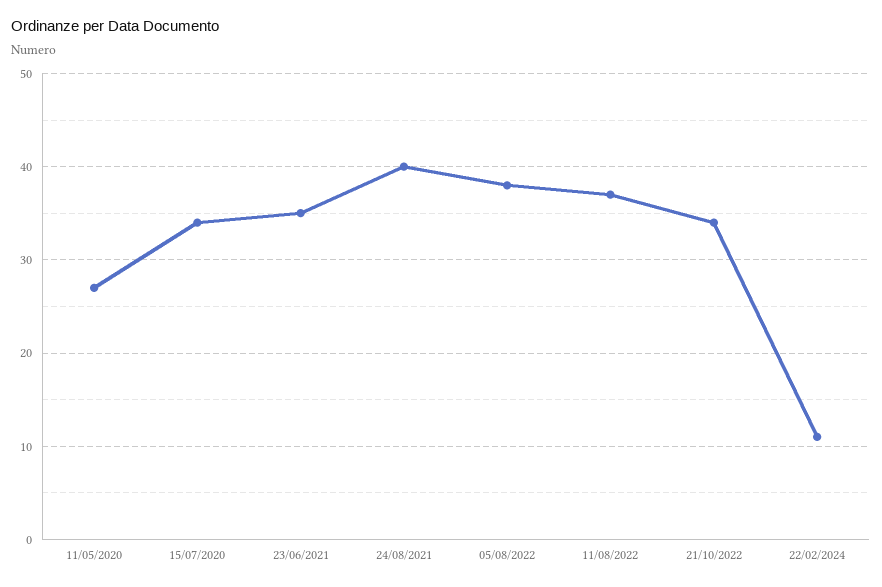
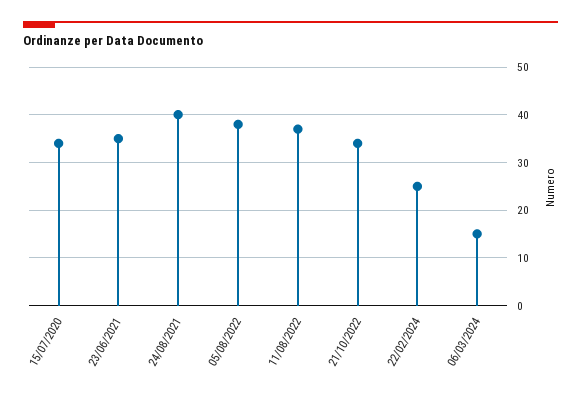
11/05/2020: 27 -> none
22/02/2024: 11 -> 25
06/03/2024: none -> 15

